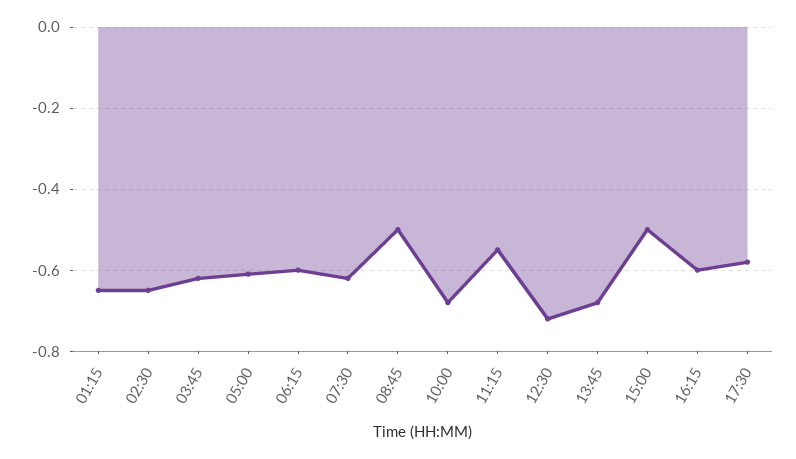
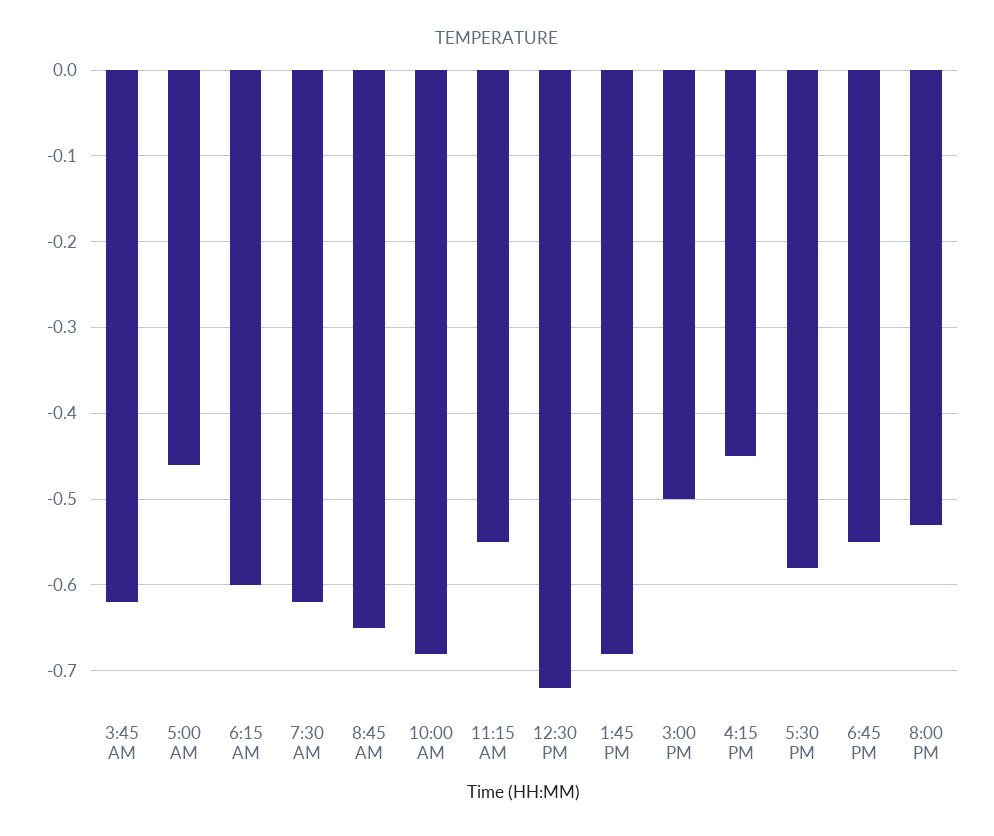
01:15: -0.65 -> none
02:30: -0.65 -> none
05:00: -0.6 -> -0.46
08:45: -0.5 -> -0.65
16:15: -0.6 -> -0.45
6:45 PM: none -> -0.55
8:00 PM: none -> -0.53

